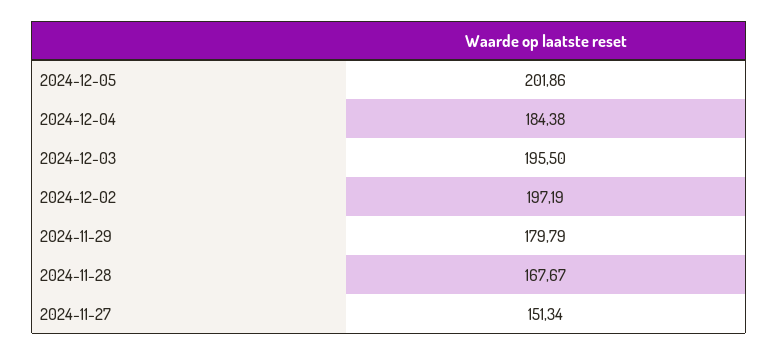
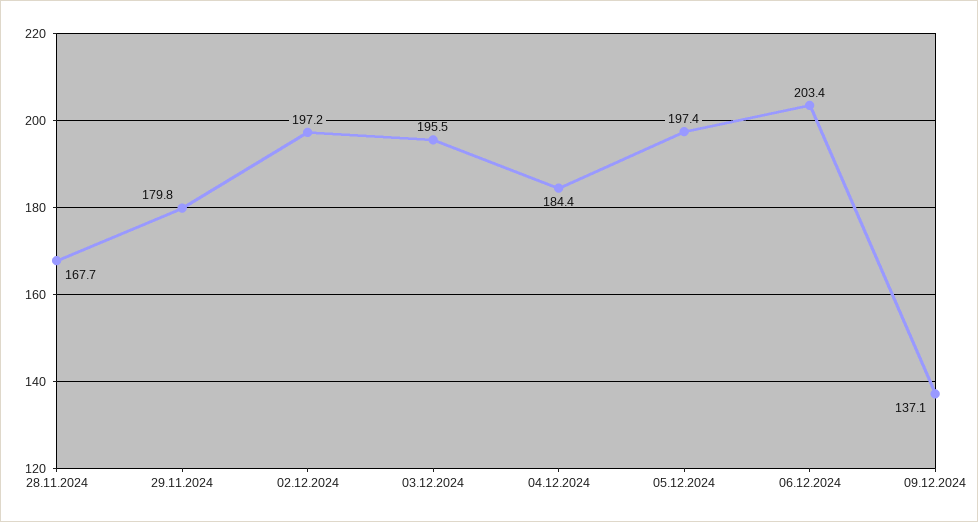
2024-12-05: 201.86 -> 197.4
2024-11-27: 151.34 -> none
06.12.2024: none -> 203.4
09.12.2024: none -> 137.1

